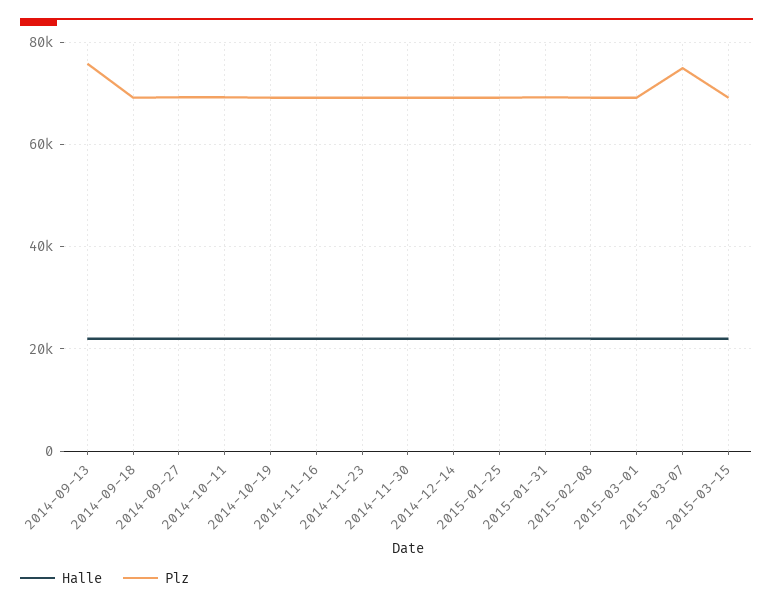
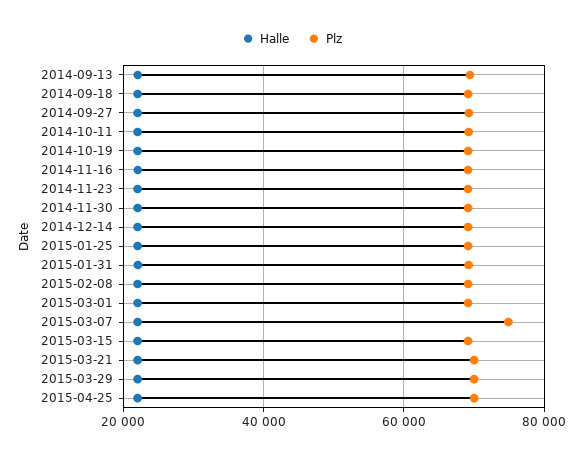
Plz, 2014-09-13: 76000 -> 70000
Halle, 2015-03-21: none -> 22000
Plz, 2015-03-21: none -> 70000
Halle, 2015-03-29: none -> 22000
Plz, 2015-03-29: none -> 70000
Halle, 2015-04-25: none -> 22000
Plz, 2015-04-25: none -> 70000

